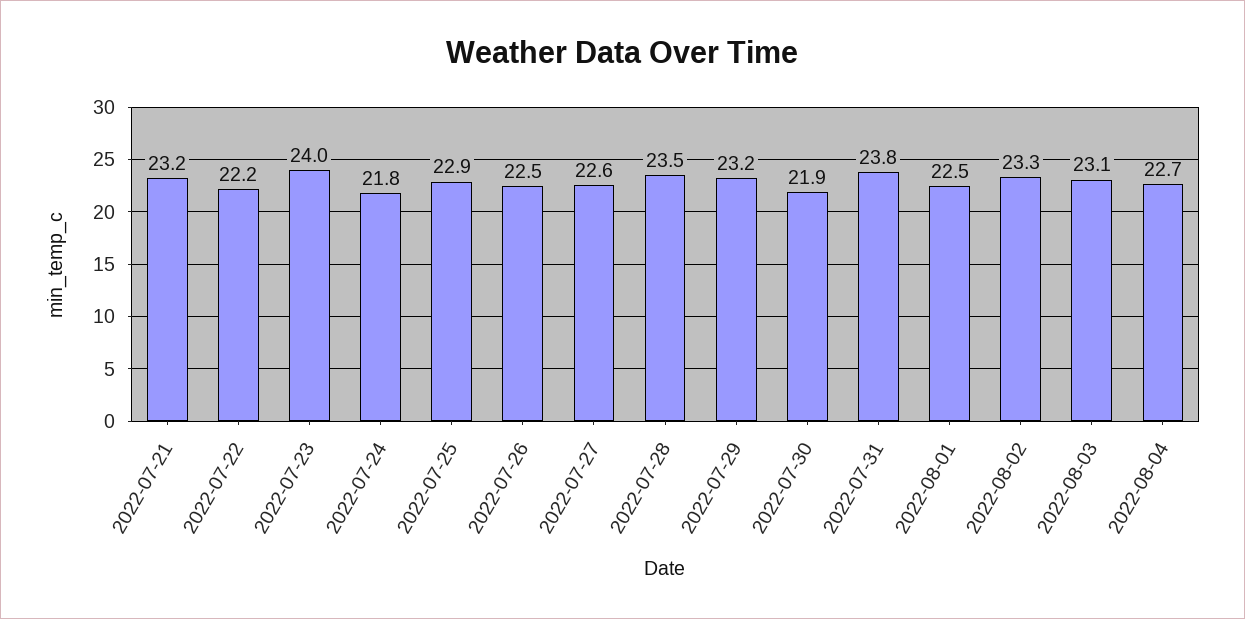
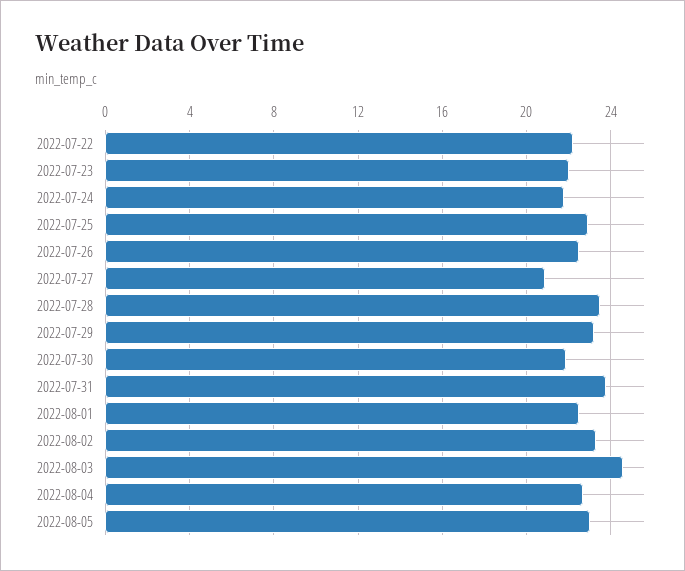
2022-07-21: 23.2 -> none
2022-07-23: 24 -> 22
2022-07-27: 22.6 -> 21
2022-08-03: 23.1 -> 24.5
2022-08-05: none -> 23

